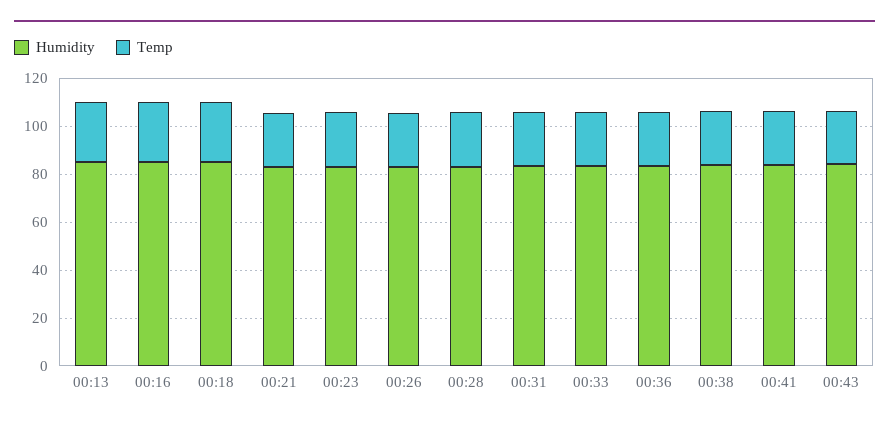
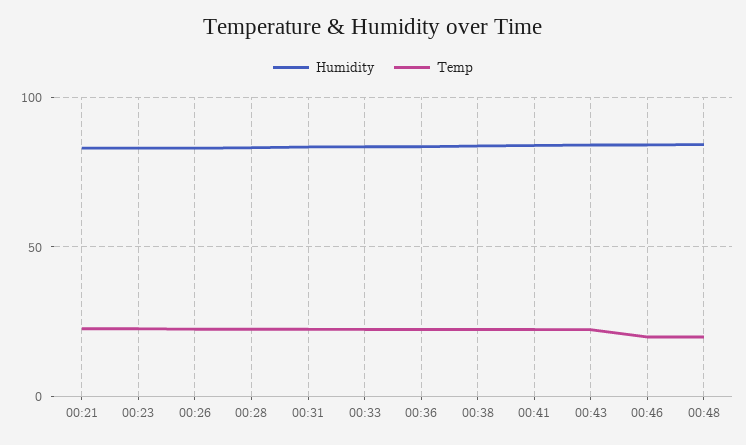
Humidity, 00:13: 85 -> none
Temp, 00:13: 25 -> none
Humidity, 00:16: 85 -> none
Temp, 00:16: 25 -> none
Humidity, 00:18: 85 -> none
Temp, 00:18: 25 -> none
Humidity, 00:46: none -> 85
Temp, 00:46: none -> 20
Humidity, 00:48: none -> 85
Temp, 00:48: none -> 20

